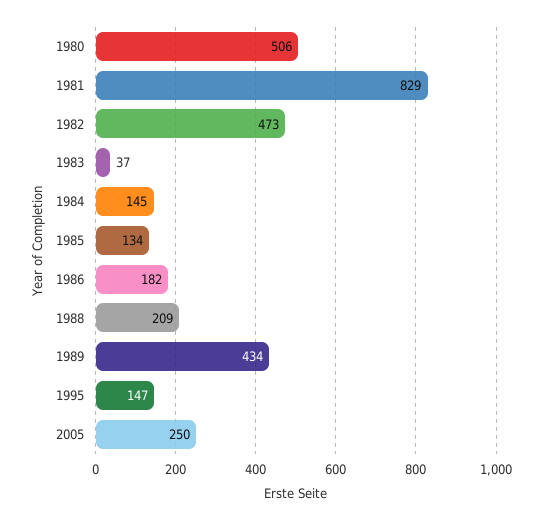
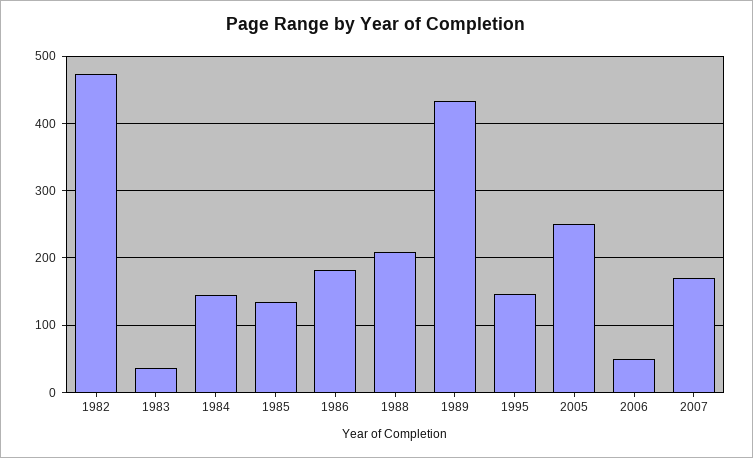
1980: 506 -> none
1981: 829 -> none
2006: none -> 50
2007: none -> 170

